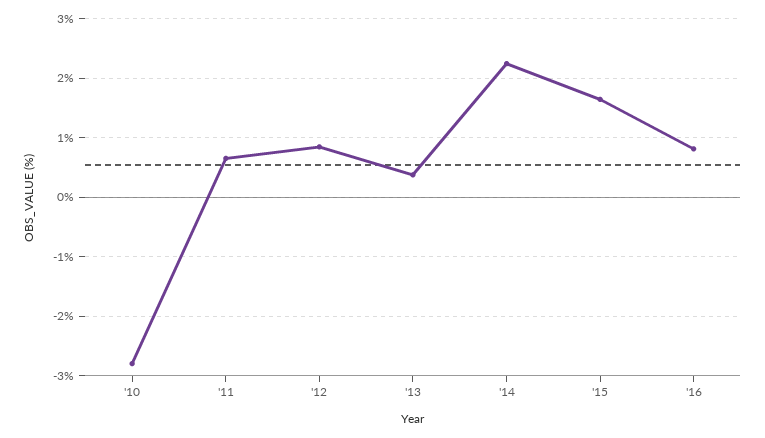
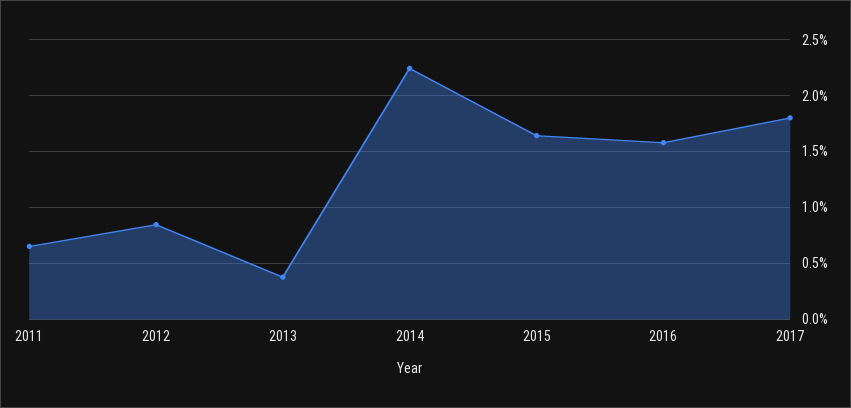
'10: -2.8 -> none
'16: 0.8 -> 1.6
2017: none -> 1.8

